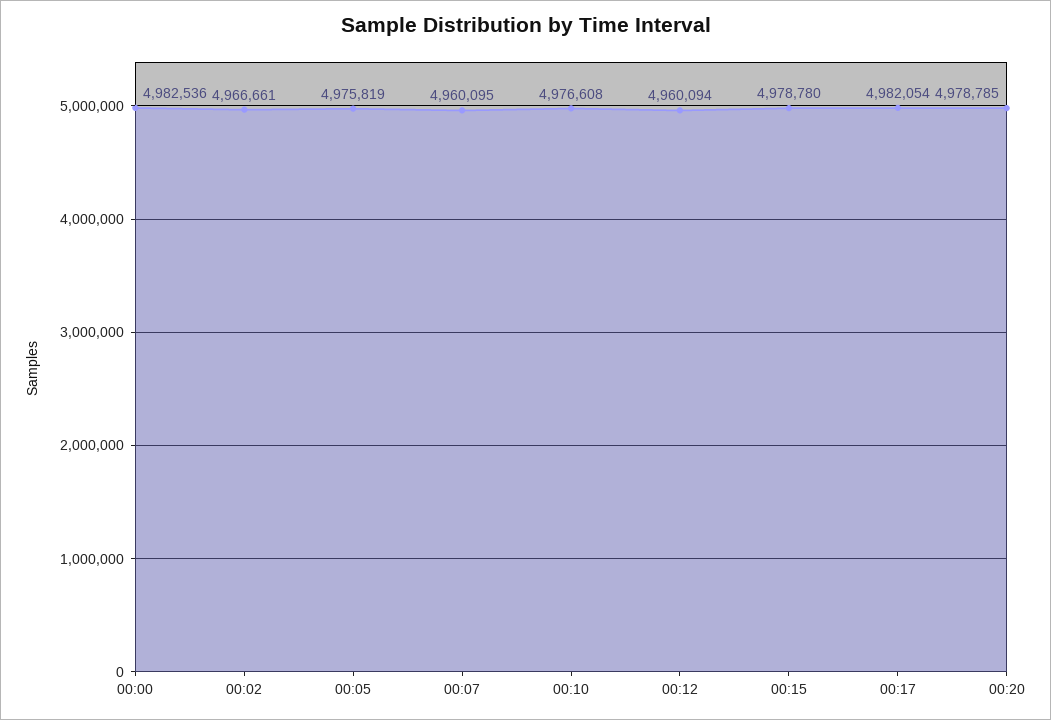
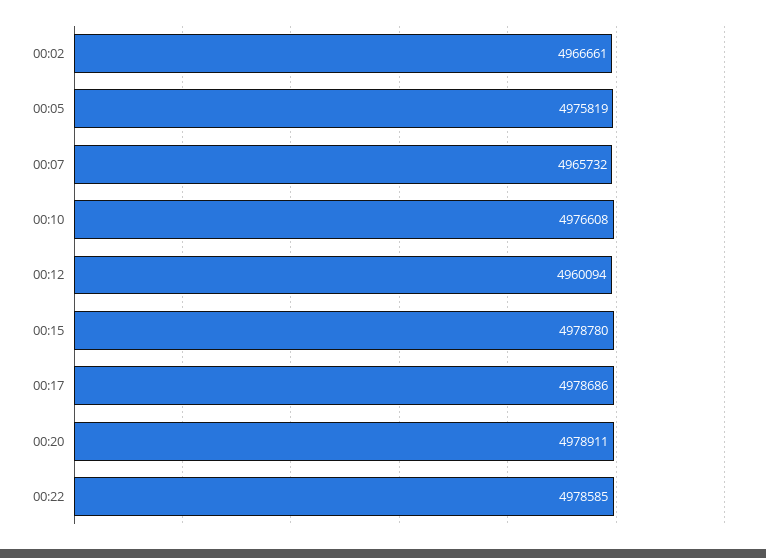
00:00: 4982536 -> none
00:07: 4960095 -> 4965732
00:17: 4982054 -> 4978686
00:20: 4978785 -> 4978911
00:22: none -> 4978585

